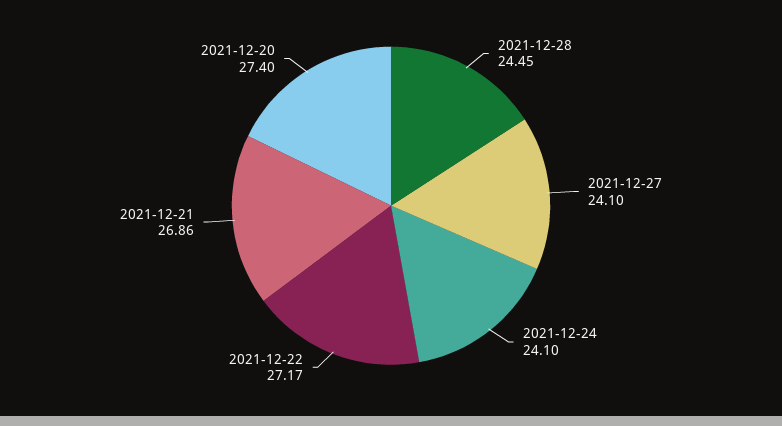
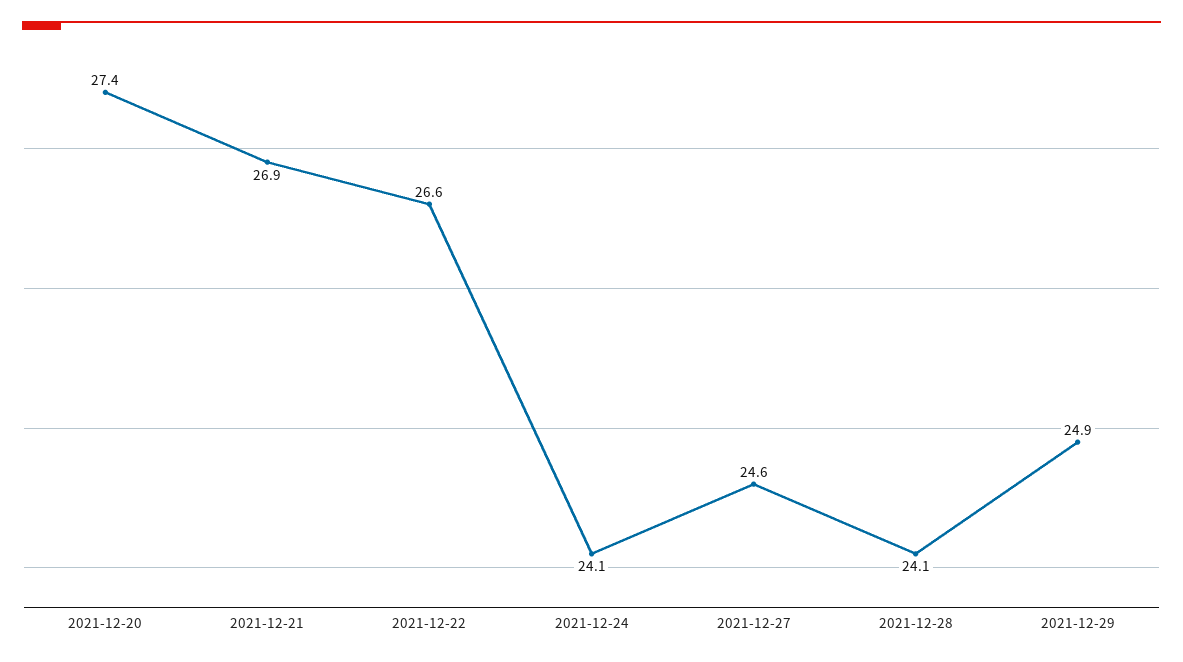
2021-12-28: 24.45 -> 24.1
2021-12-27: 24.1 -> 24.6
2021-12-22: 27.17 -> 26.6
2021-12-29: none -> 24.9

